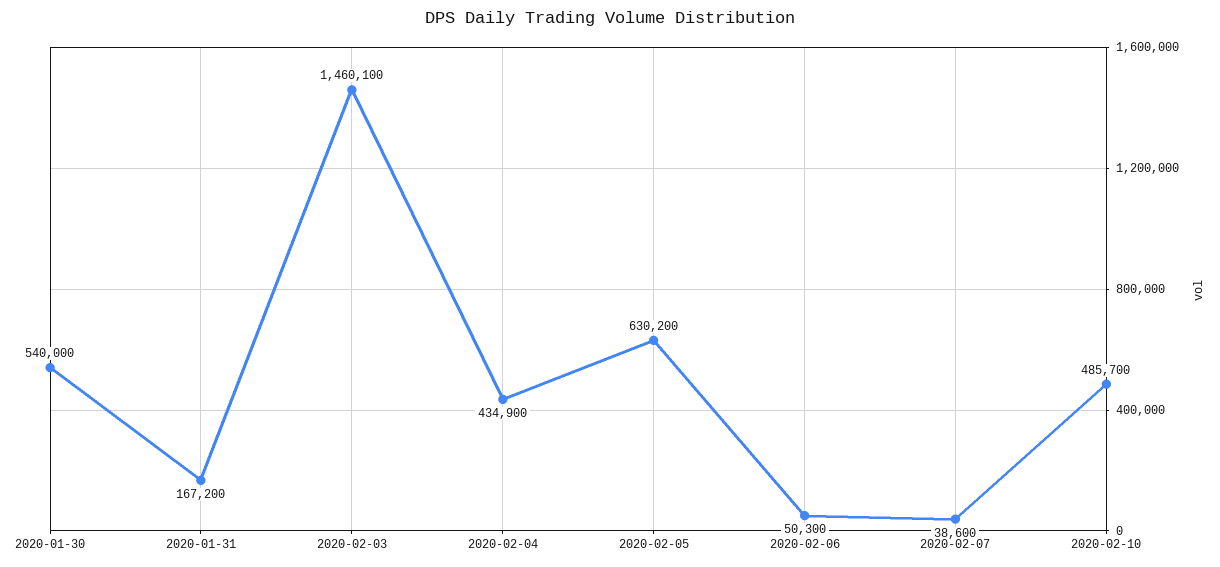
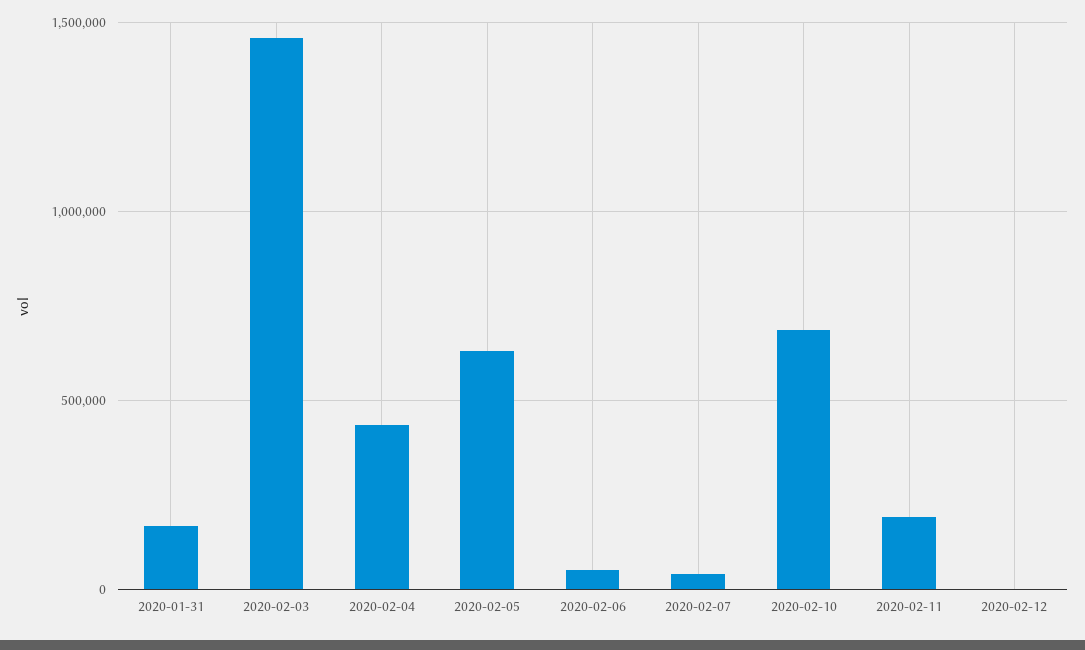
2020-01-30: 540000 -> none
2020-02-10: 485700 -> 700000
2020-02-11: none -> 200000
2020-02-12: none -> 0

